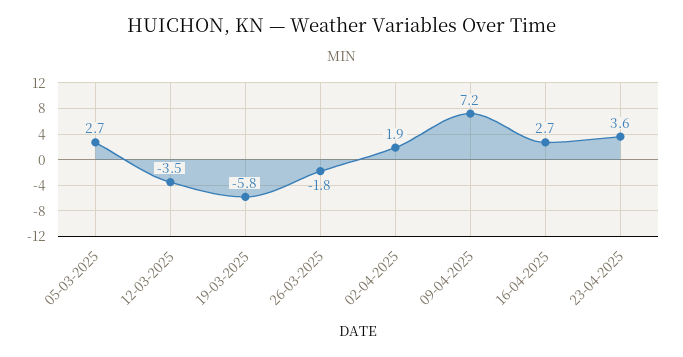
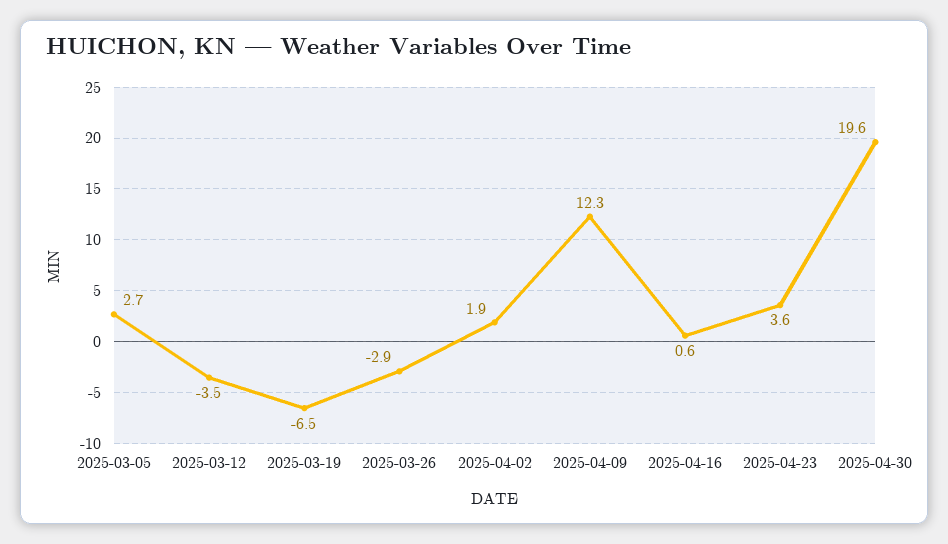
19-03-2025: -5.8 -> -6.5
26-03-2025: -1.8 -> -2.9
09-04-2025: 7.2 -> 12.3
16-04-2025: 2.7 -> 0.6
2025-04-30: none -> 19.6

